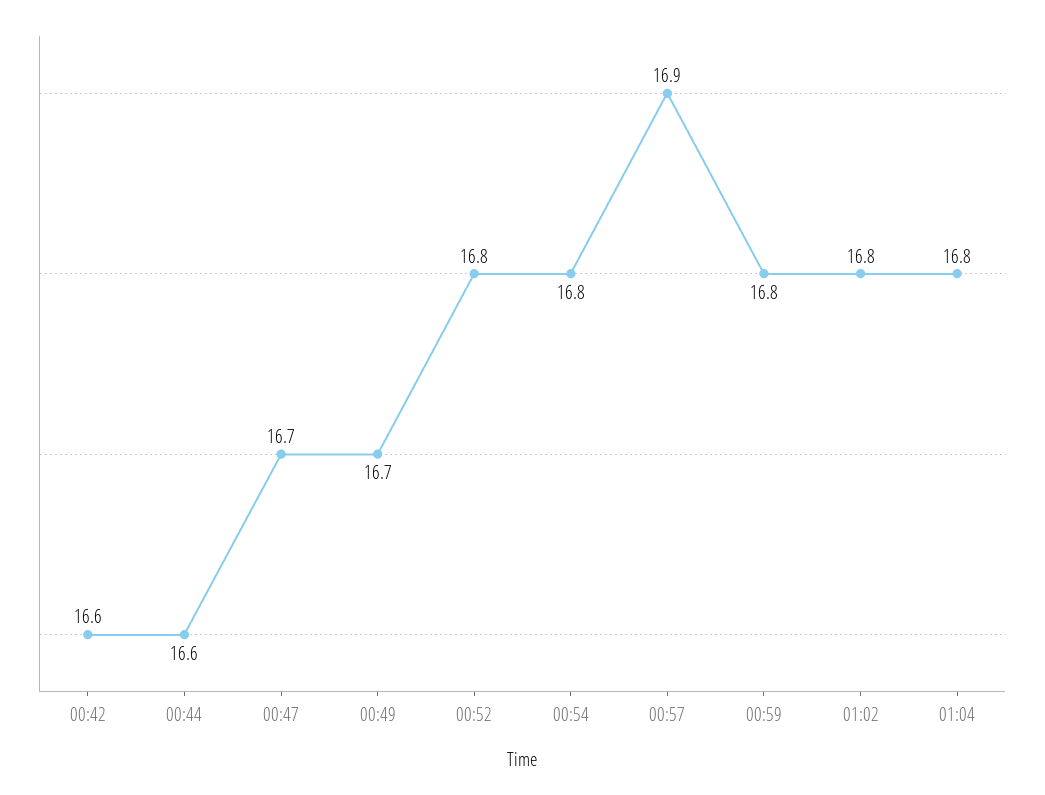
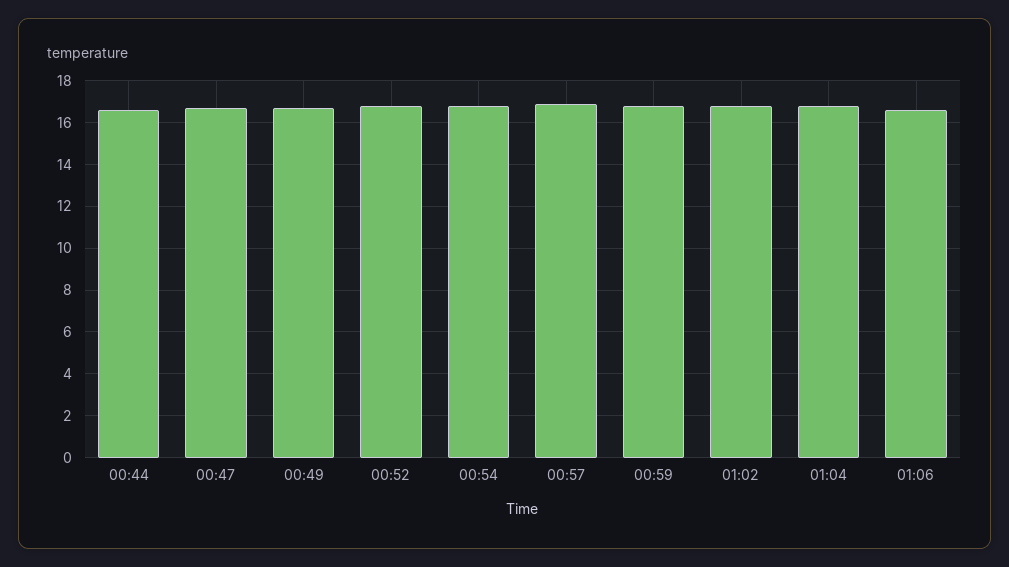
00:42: 16.6 -> none
01:06: none -> 16.5

